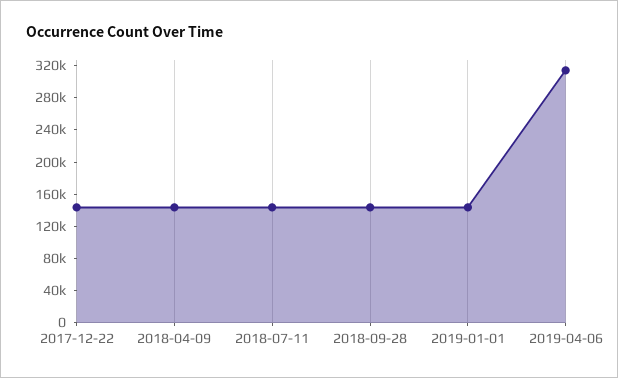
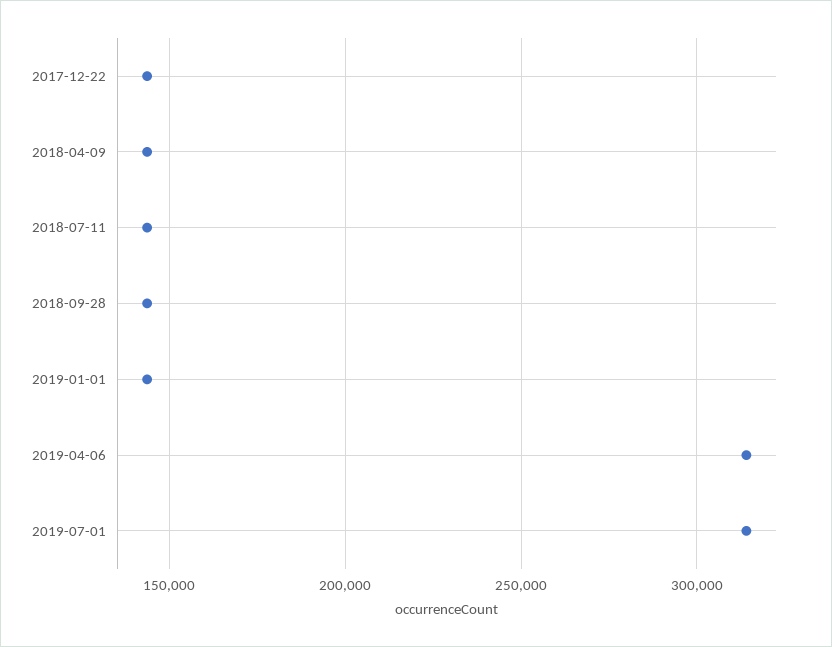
2019-07-01: none -> 315000

